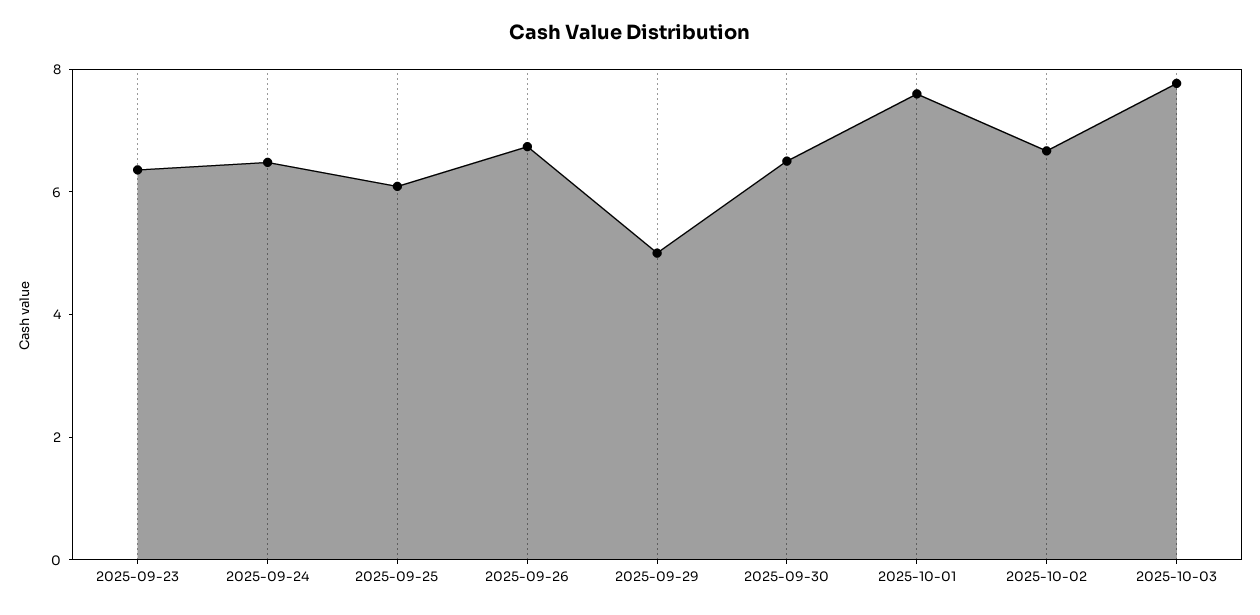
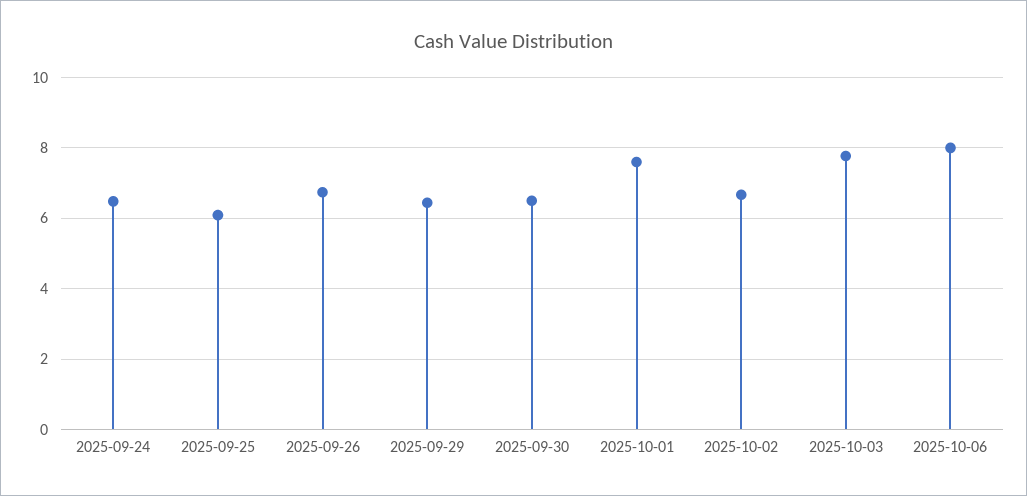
2025-09-23: 6.5 -> none
2025-09-29: 5 -> 6.4
2025-10-06: none -> 8

